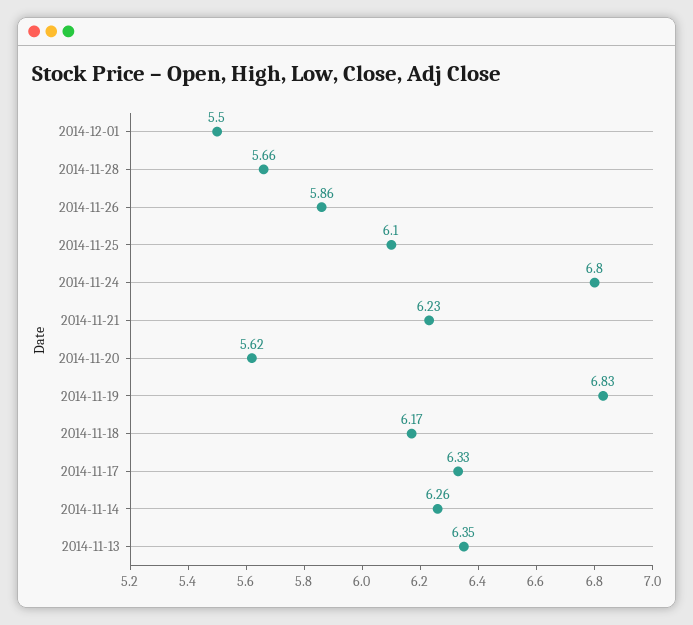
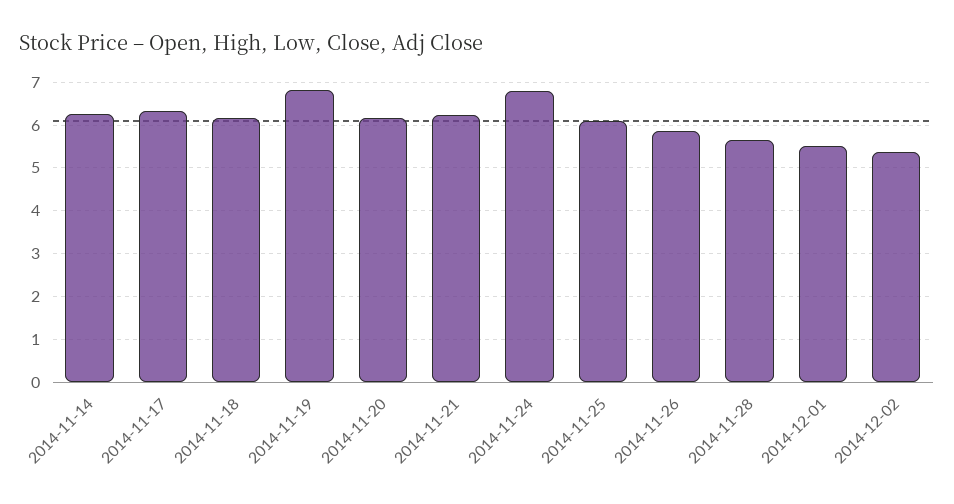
2014-11-20: 5.62 -> 6.2
2014-11-13: 6.35 -> none
2014-12-02: none -> 5.4

